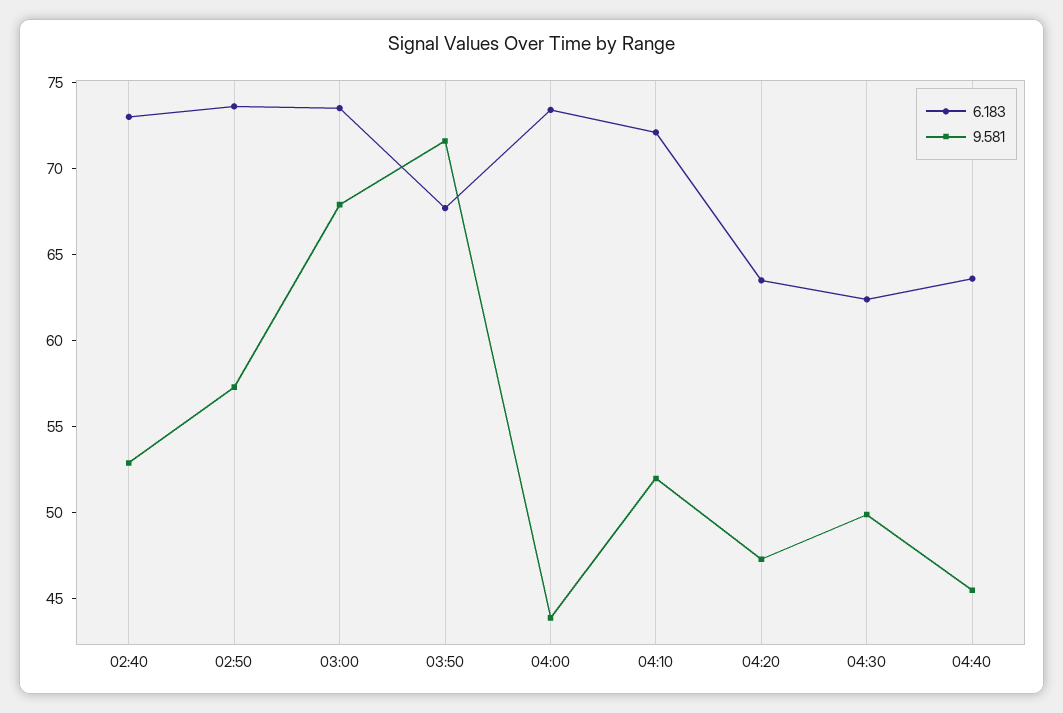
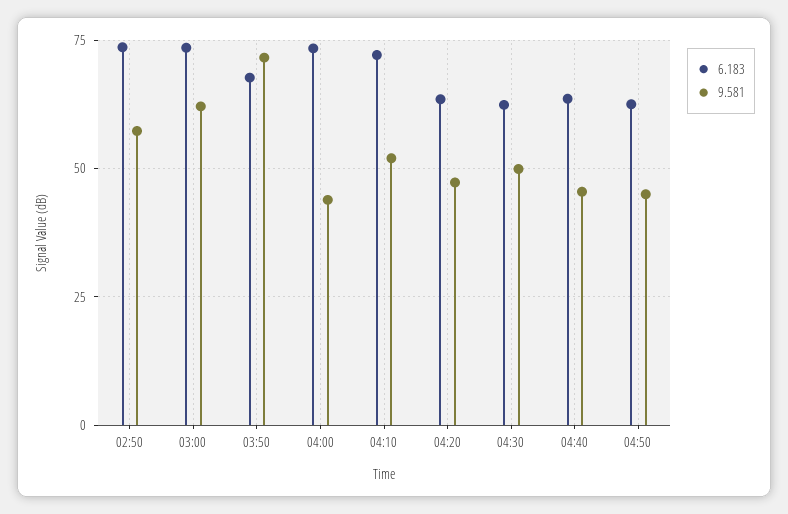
6.183, 02:40: 73 -> none
9.581, 02:40: 53 -> none
9.581, 03:00: 68 -> 62.5
6.183, 04:50: none -> 62.5
9.581, 04:50: none -> 45

